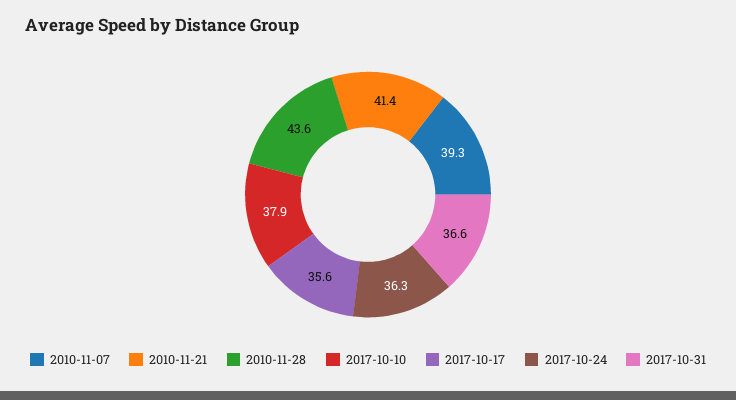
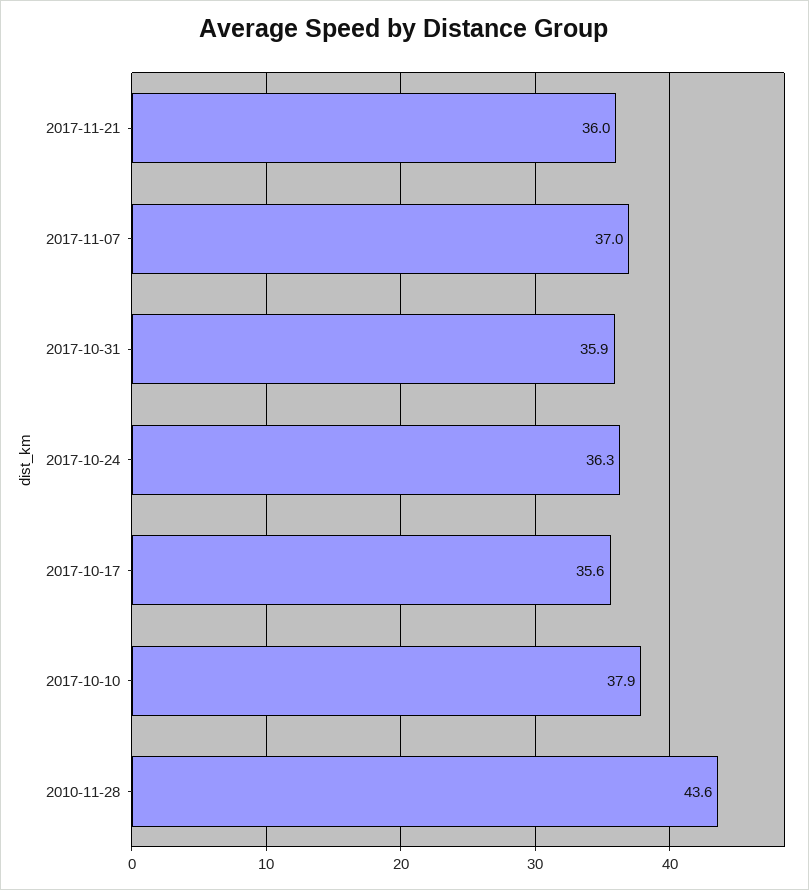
2010-11-07: 39.3 -> none
2010-11-21: 41.4 -> none
2017-10-31: 36.6 -> 35.9
2017-11-21: none -> 36
2017-11-07: none -> 37

